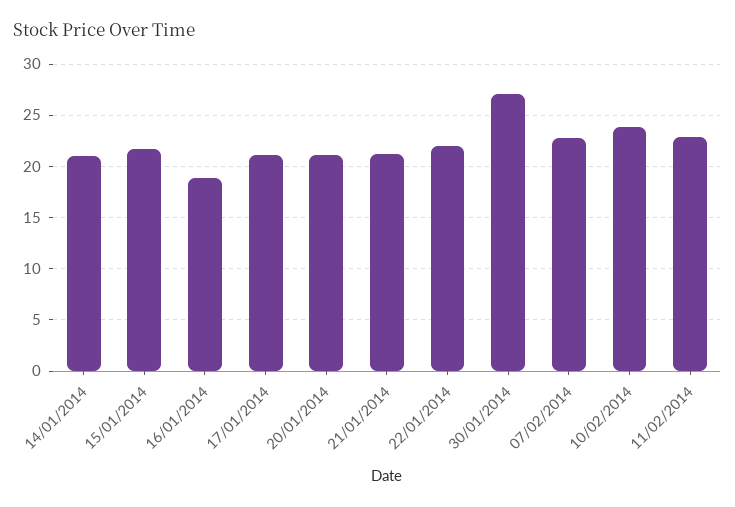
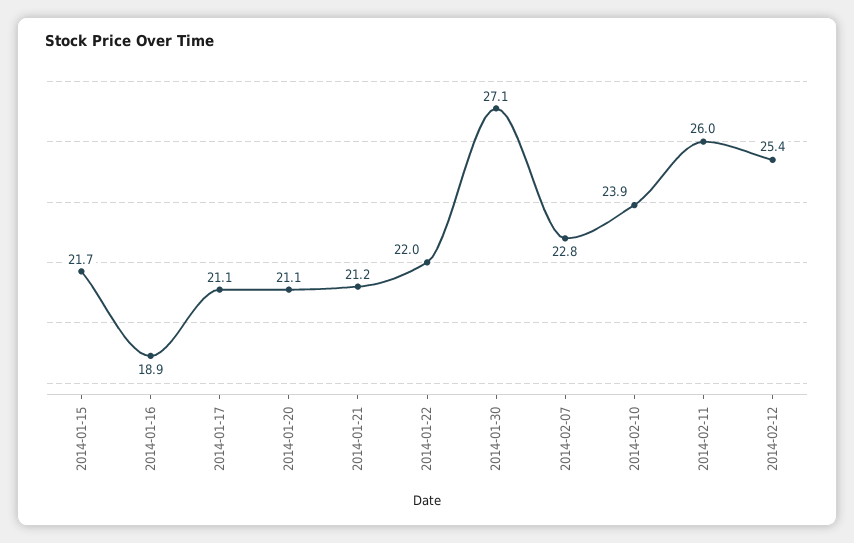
14/01/2014: 21 -> none
11/02/2014: 23 -> 26
2014-02-12: none -> 25.4

